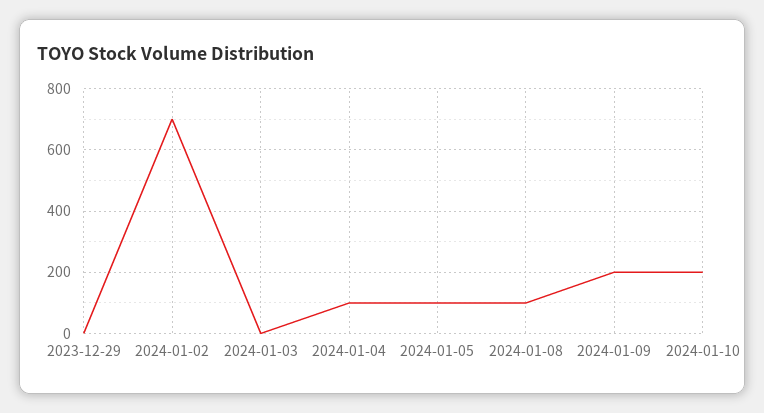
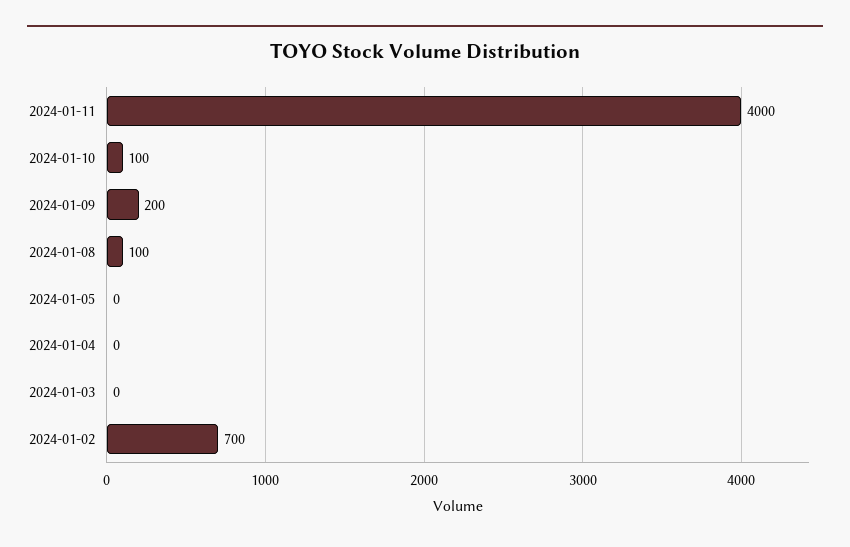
2023-12-29: 0 -> none
2024-01-04: 100 -> 0
2024-01-05: 100 -> 0
2024-01-10: 200 -> 100
2024-01-11: none -> 4000

